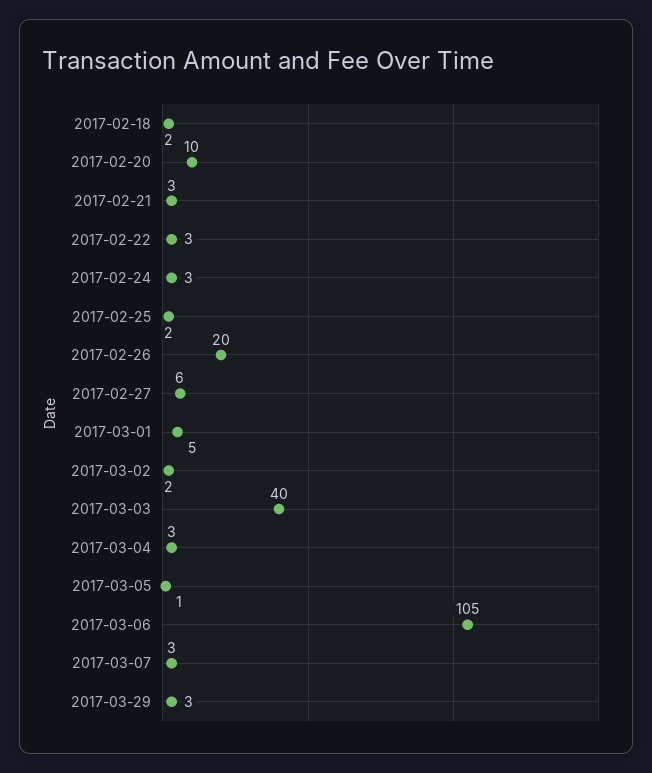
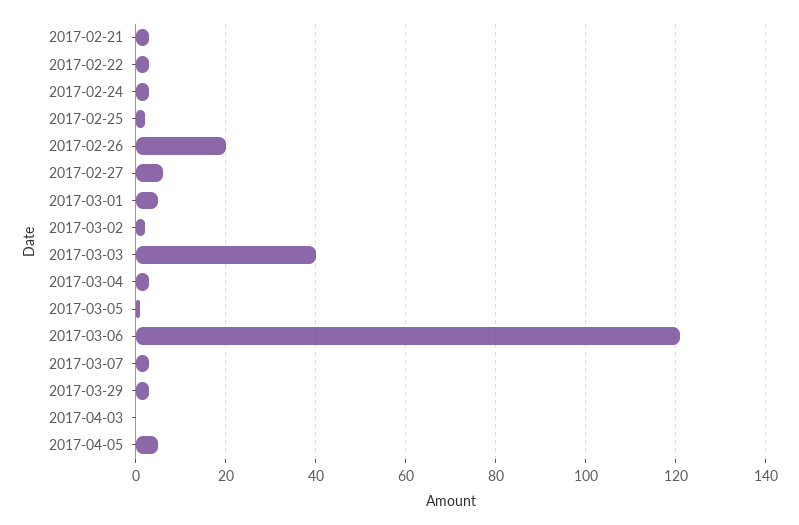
2017-02-18: 2 -> none
2017-02-20: 10 -> none
2017-03-06: 105 -> 120
2017-04-03: none -> 0
2017-04-05: none -> 5

